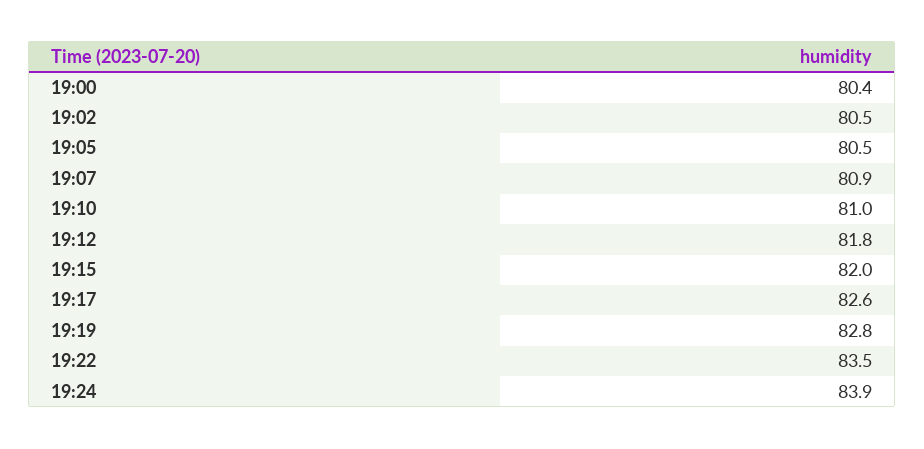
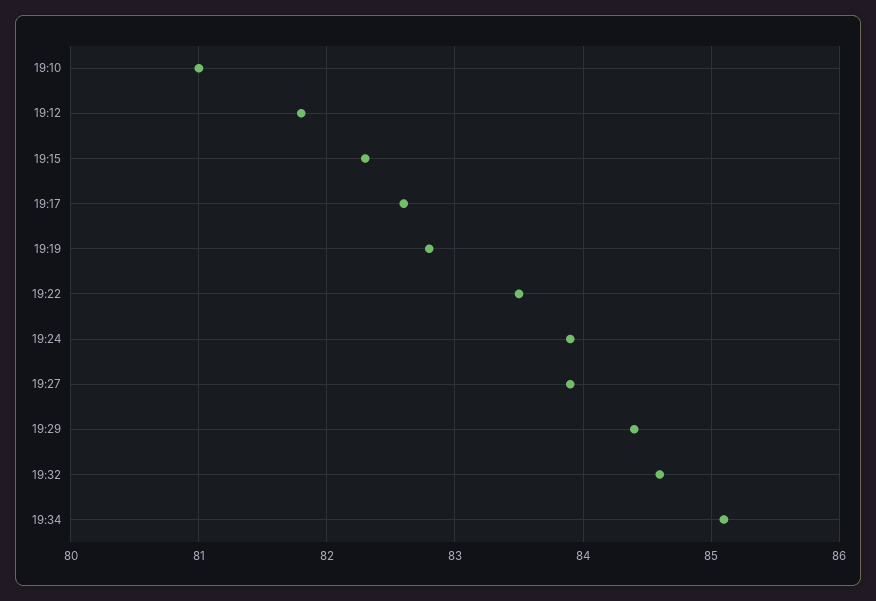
19:00: 80.4 -> none
19:02: 80.5 -> none
19:05: 80.5 -> none
19:07: 80.9 -> none
19:15: 82 -> 82.3
19:27: none -> 83.9
19:29: none -> 84.4
19:32: none -> 84.6
19:34: none -> 85.1

